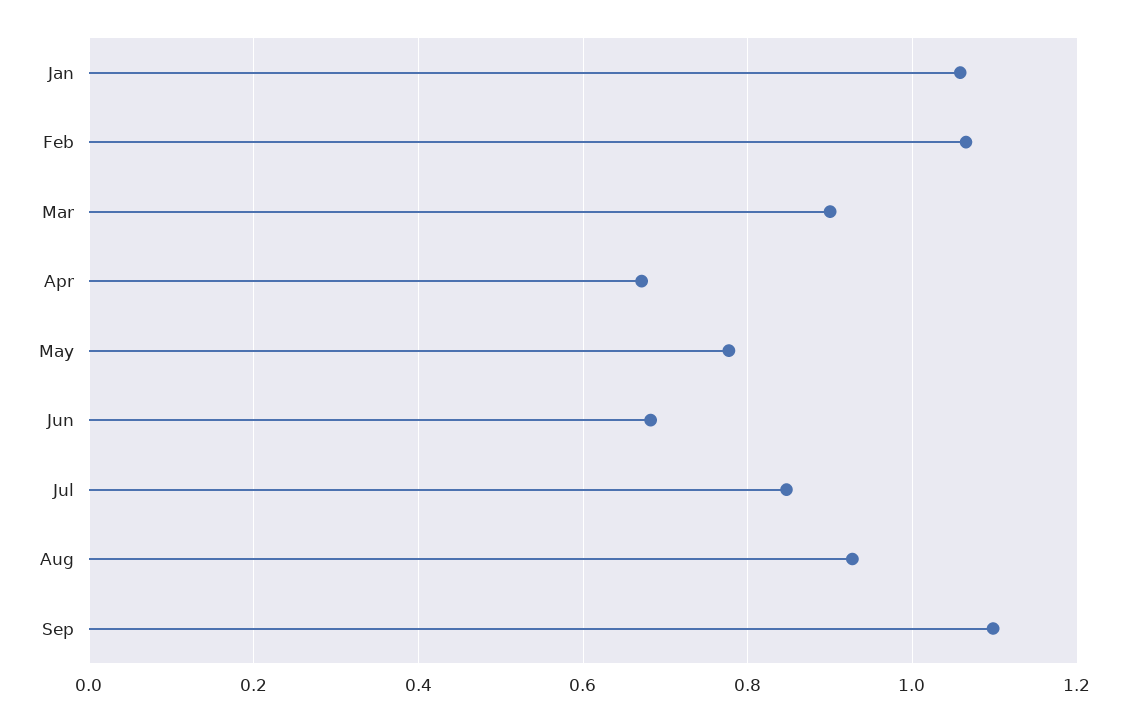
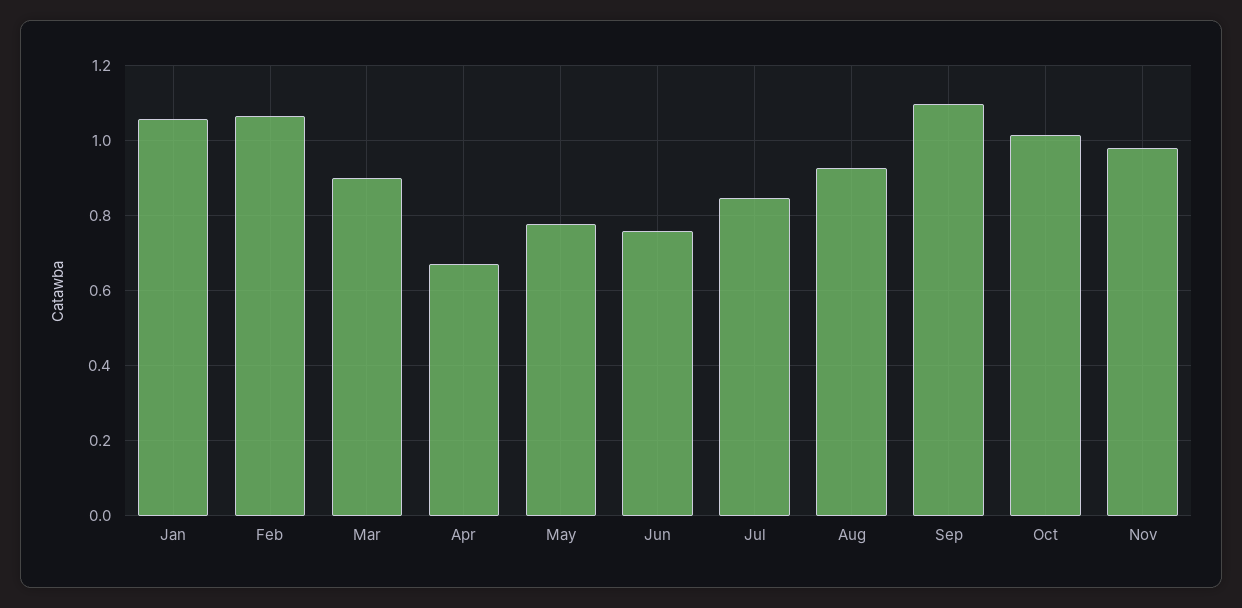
Jun: 0.68 -> 0.76
Oct: none -> 1.02
Nov: none -> 0.98

